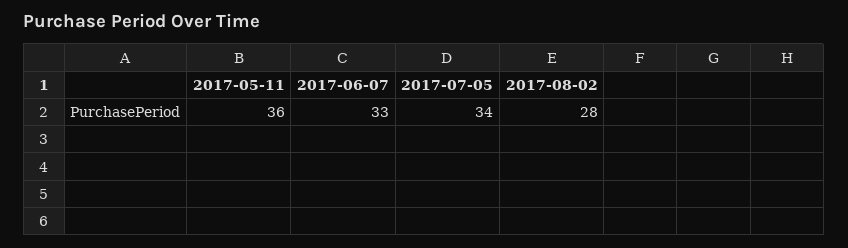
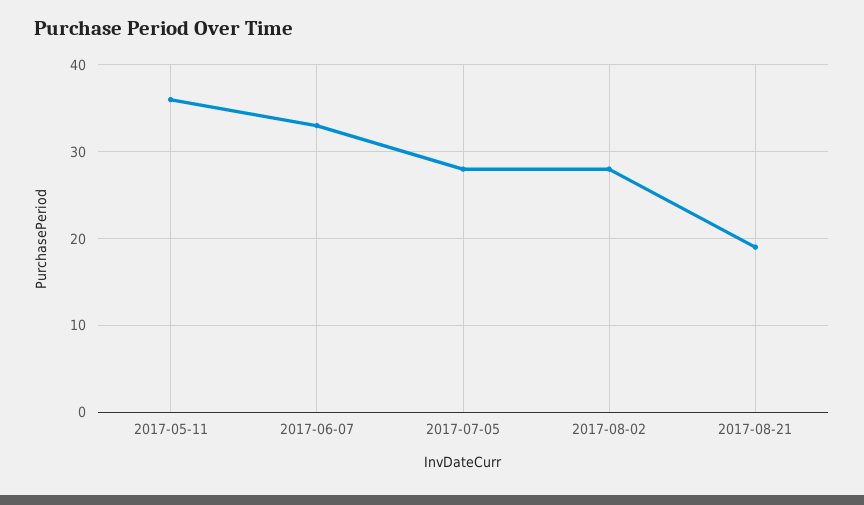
2017-07-05: 34 -> 28
2017-08-21: none -> 19

